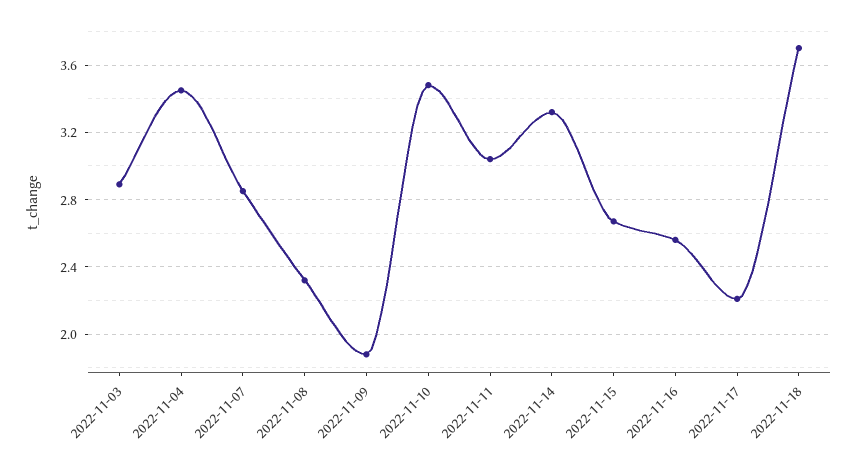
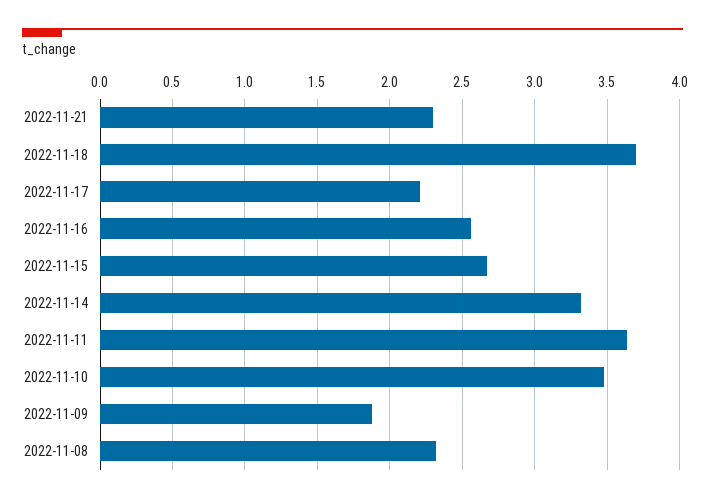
2022-11-03: 2.9 -> none
2022-11-04: 3.45 -> none
2022-11-07: 2.85 -> none
2022-11-11: 3.05 -> 3.65
2022-11-21: none -> 2.3

